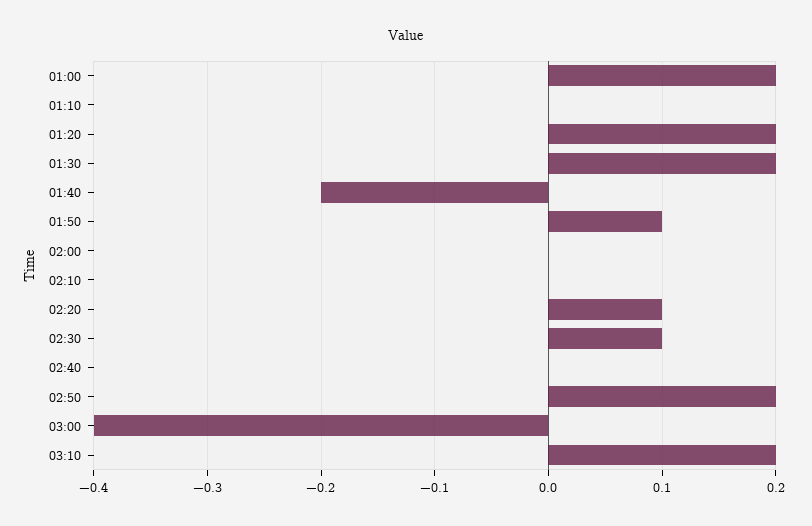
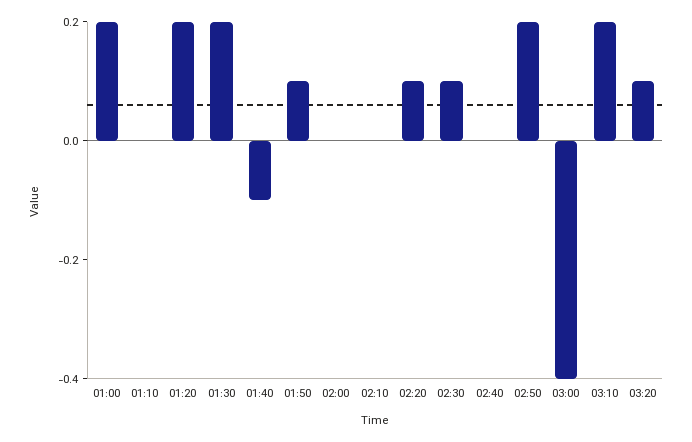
01:40: -0.2 -> -0.1
03:20: none -> 0.1

